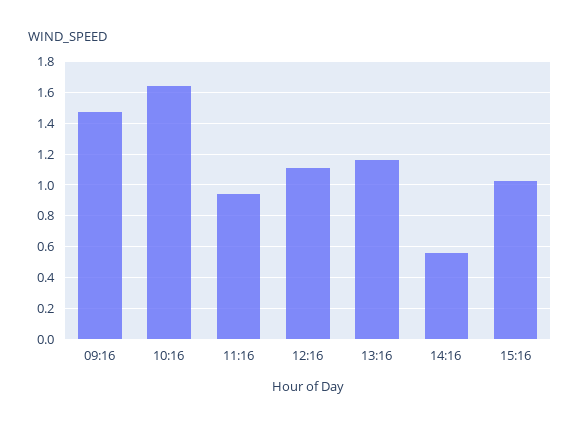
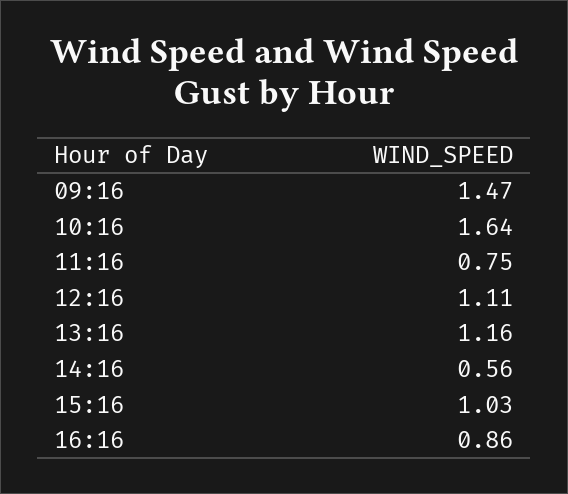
11:16: 0.95 -> 0.75
16:16: none -> 0.86

